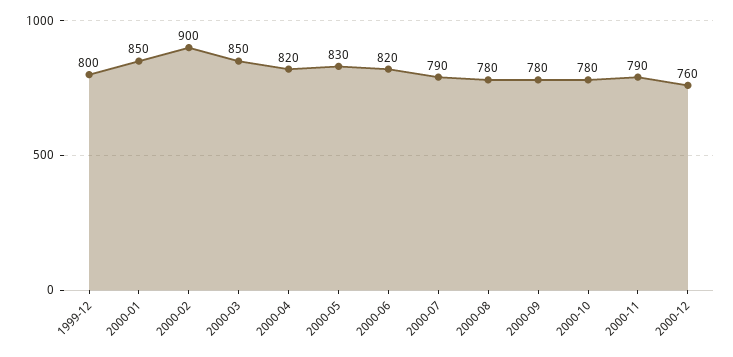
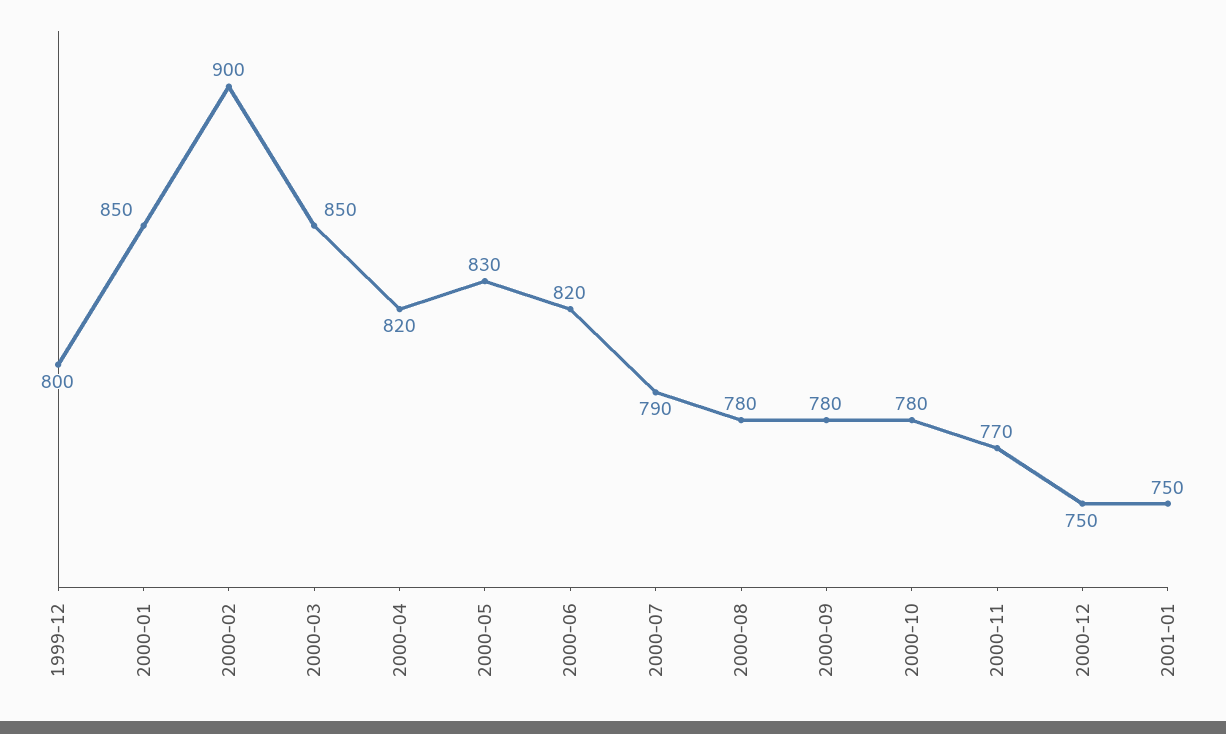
2000-11: 790 -> 770
2000-12: 760 -> 750
2001-01: none -> 750

